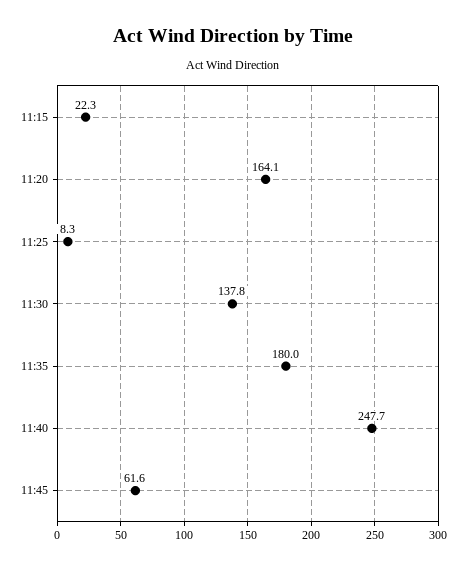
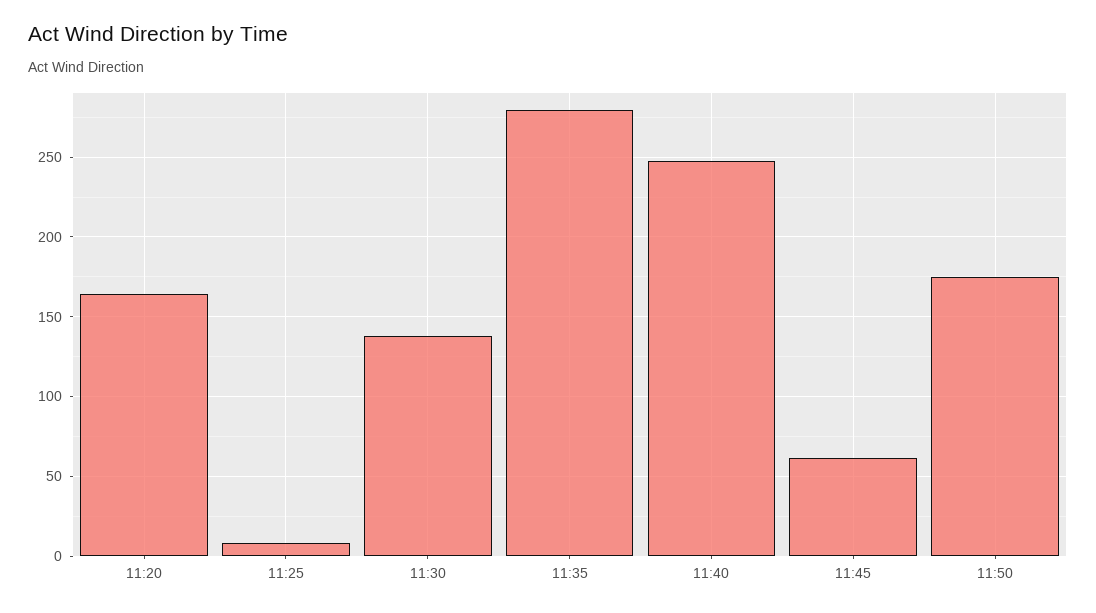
11:15: 22.3 -> none
11:35: 180 -> 280
11:50: none -> 175

